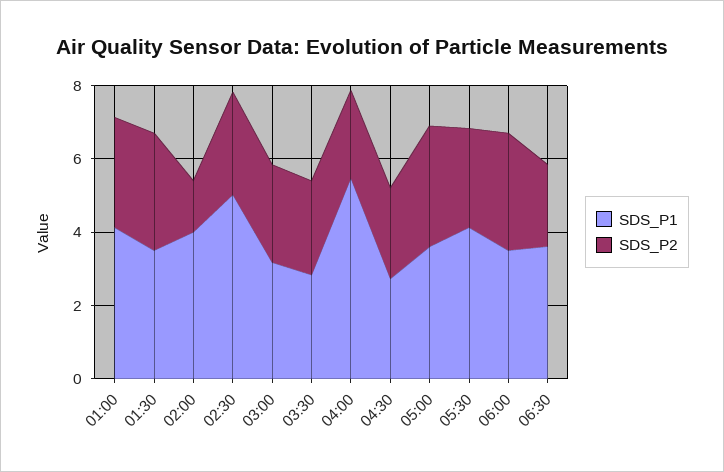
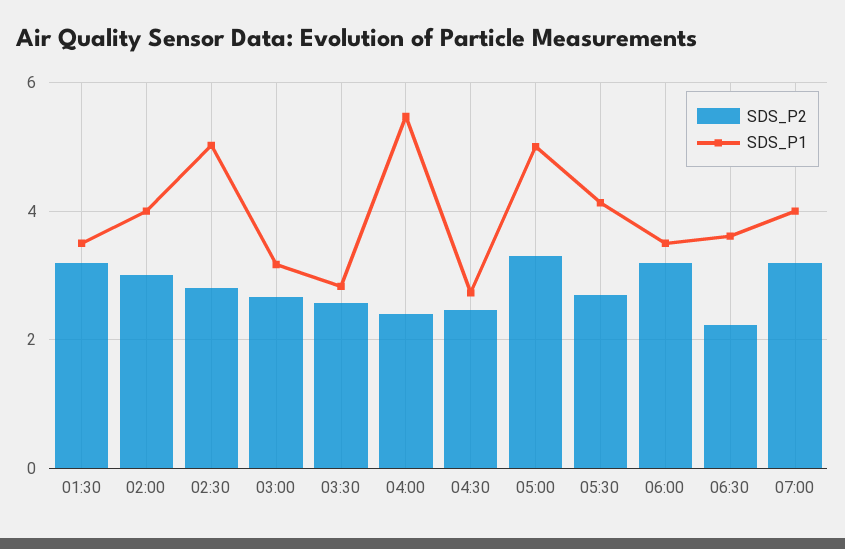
SDS_P1, 01:00: 4 -> none
SDS_P2, 01:00: 3 -> none
SDS_P2, 02:00: 1.5 -> 3
SDS_P1, 05:00: 3.5 -> 5
SDS_P2, 07:00: none -> 3.2
SDS_P1, 07:00: none -> 4

